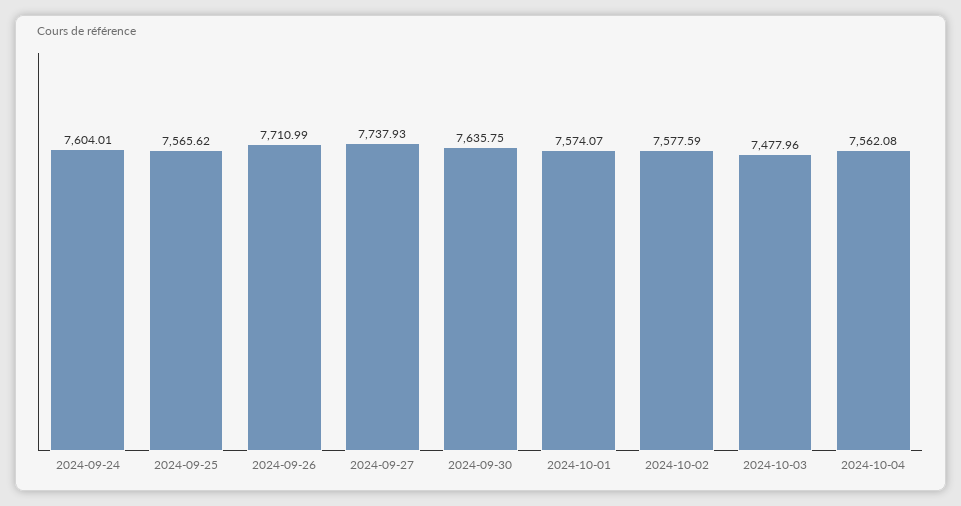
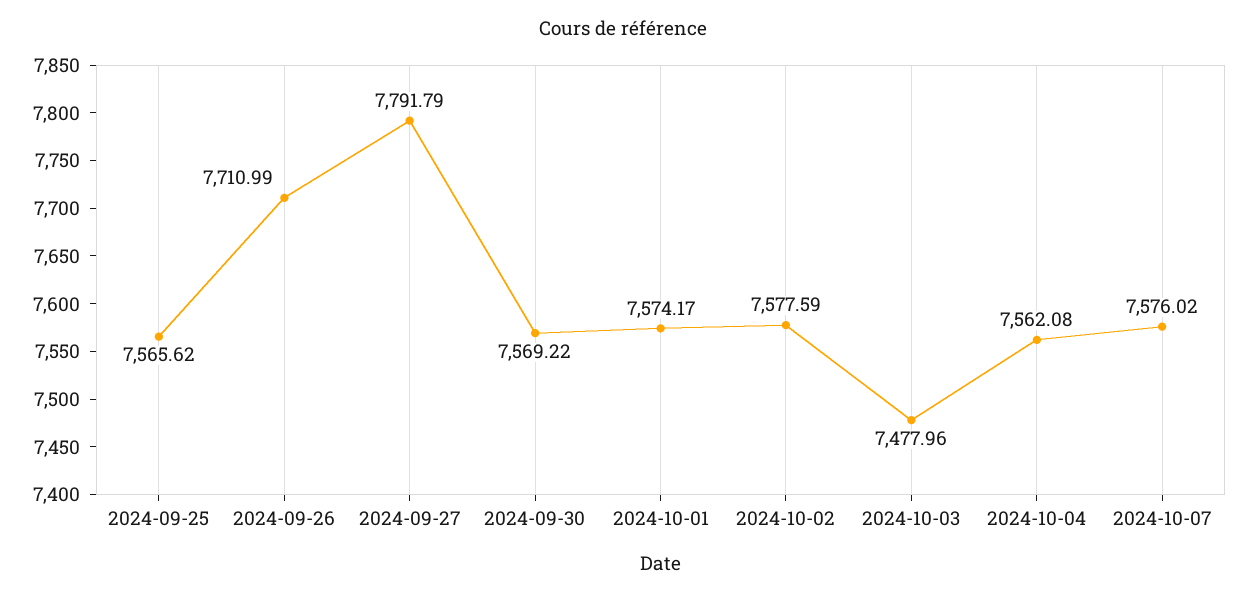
2024-09-24: 7604.01 -> none
2024-09-27: 7737.93 -> 7791.79
2024-09-30: 7635.75 -> 7569.22
2024-10-01: 7574.07 -> 7574.17
2024-10-07: none -> 7576.02

